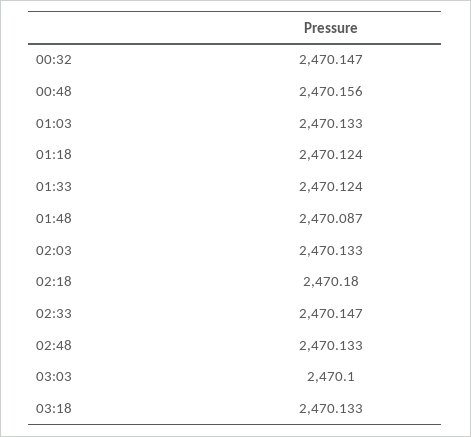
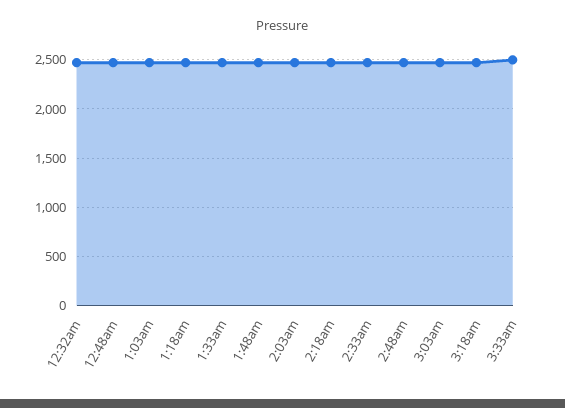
3:33am: none -> 2500

